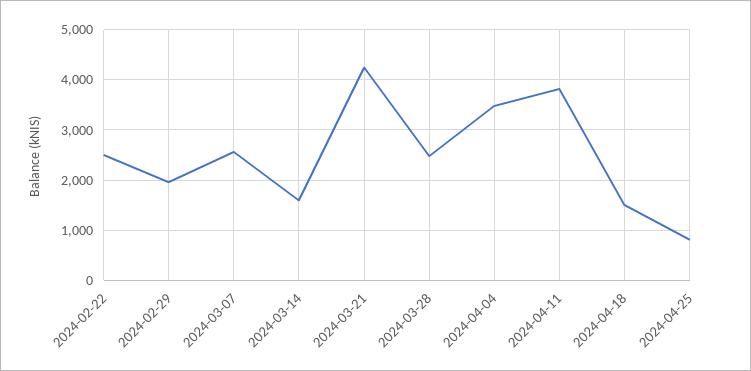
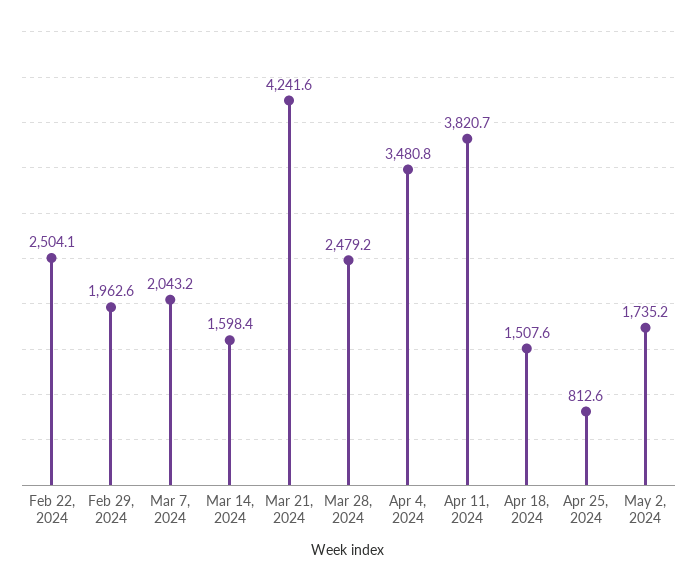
2024-03-07: 2600 -> 2043.2
May 2, 2024: none -> 1735.2

